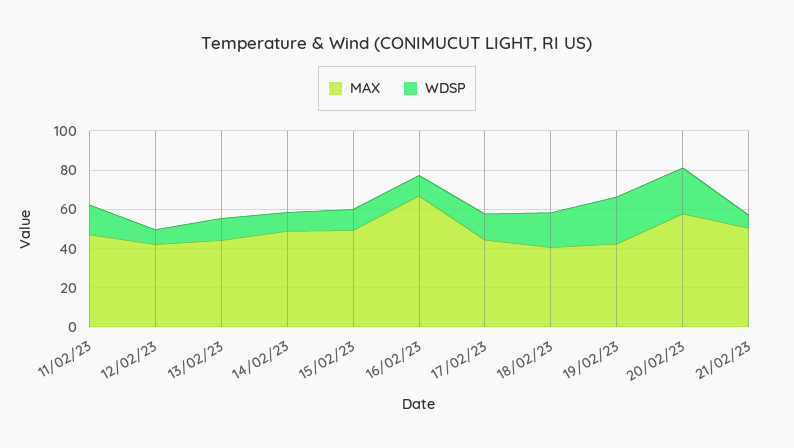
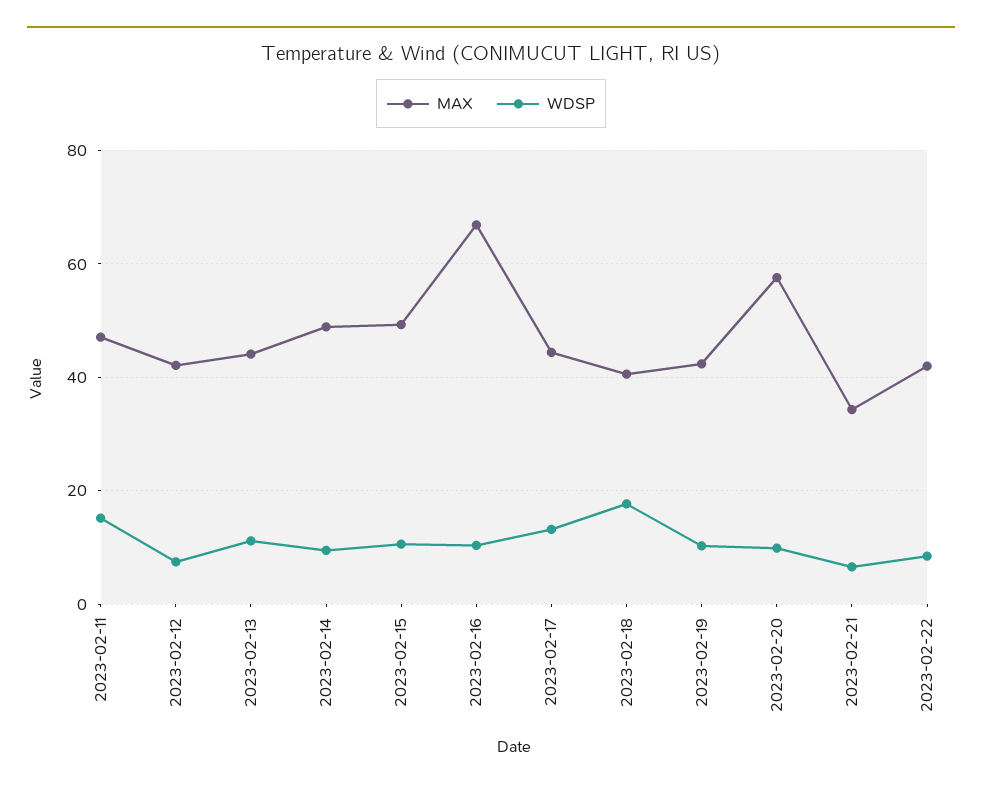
WDSP, 19/02/23: 25 -> 10
WDSP, 20/02/23: 25 -> 10
MAX, 21/02/23: 50 -> 34
MAX, 2023-02-22: none -> 42
WDSP, 2023-02-22: none -> 8

